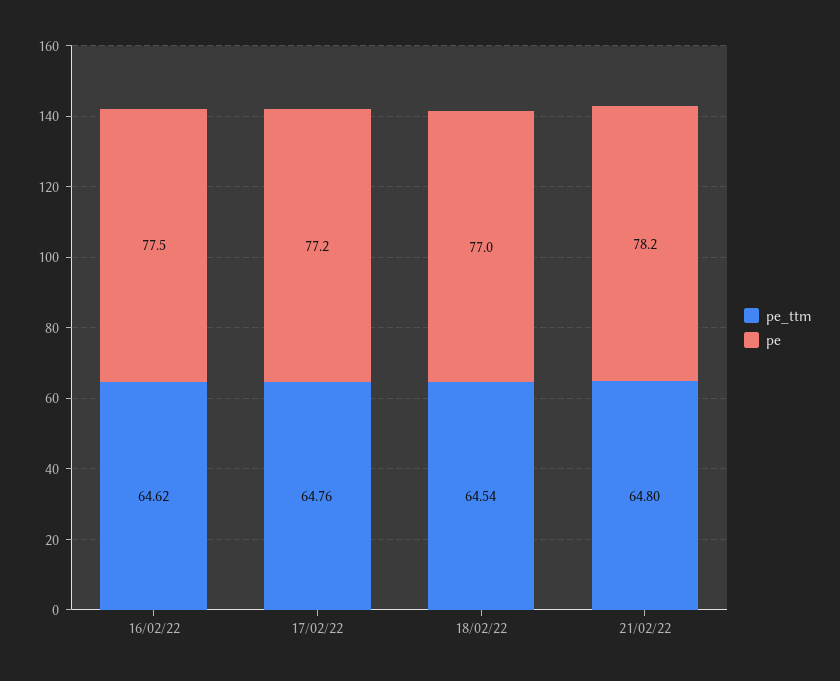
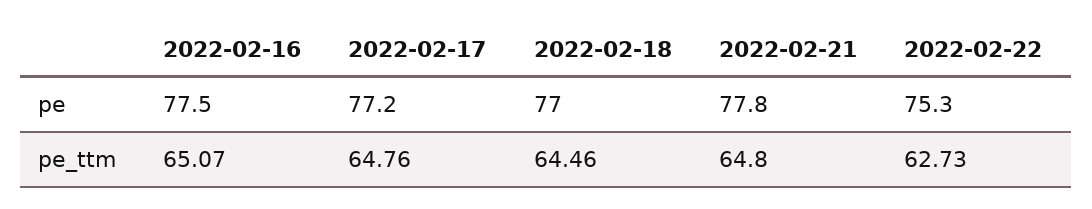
pe_ttm, 16/02/22: 64.62 -> 65.07
pe_ttm, 18/02/22: 64.54 -> 64.46
pe, 21/02/22: 78.2 -> 77.8
pe, 2022-02-22: none -> 75.3
pe_ttm, 2022-02-22: none -> 62.73

